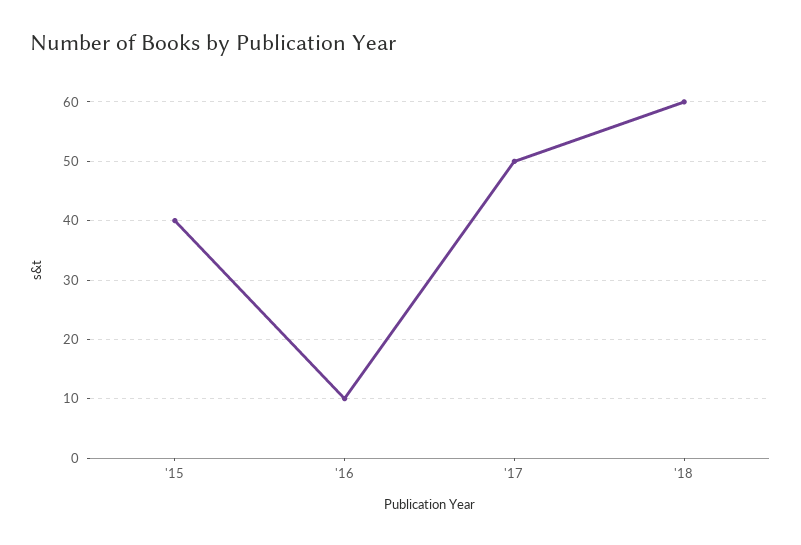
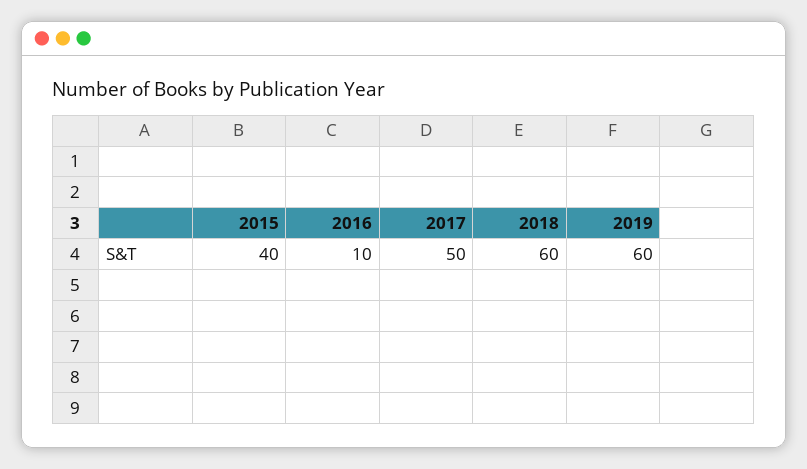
2019: none -> 60

